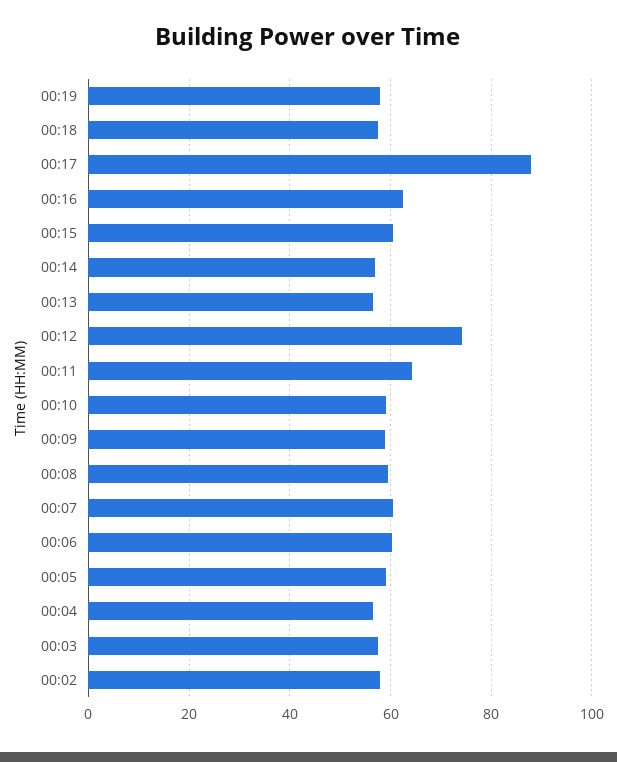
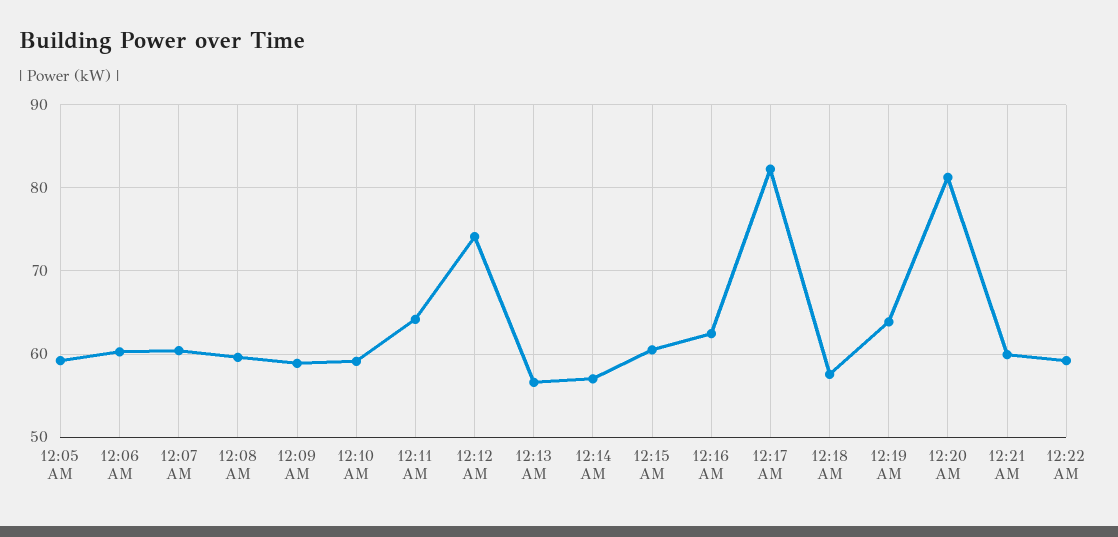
00:19: 58 -> 64
00:17: 88 -> 82
00:04: 56 -> none
00:03: 58 -> none
00:02: 58 -> none
12:20 AM: none -> 81
12:21 AM: none -> 60
12:22 AM: none -> 59

